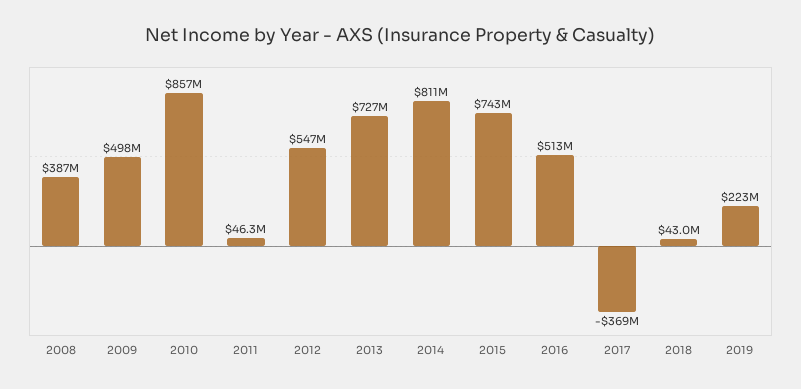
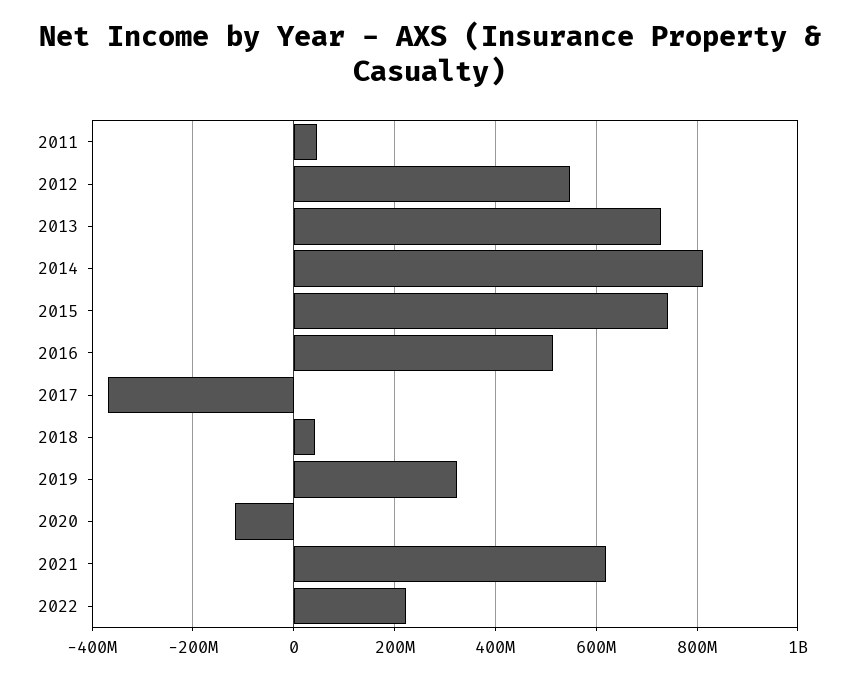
2008: 387000000 -> none
2009: 498000000 -> none
2010: 857000000 -> none
2019: 223000000 -> 320000000
2020: none -> -120000000
2021: none -> 620000000
2022: none -> 220000000

